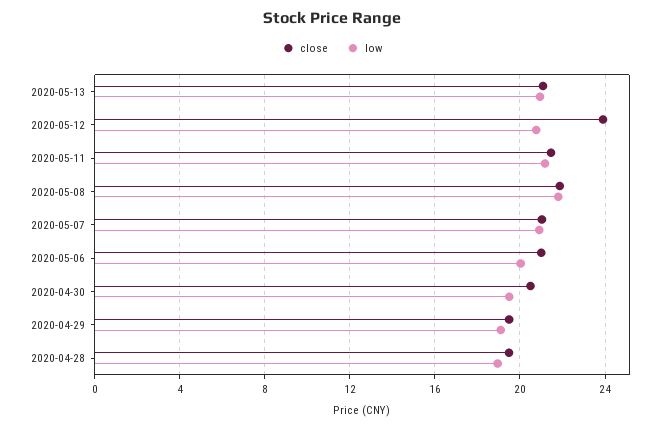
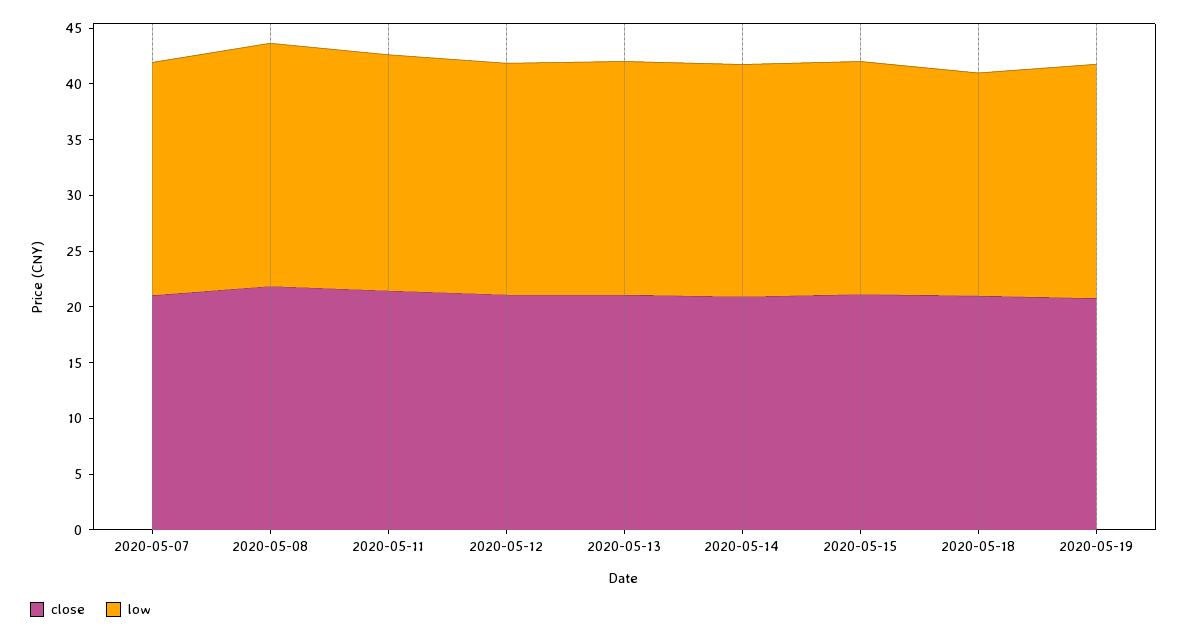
close, 2020-05-12: 24 -> 21
close, 2020-05-06: 21 -> none
low, 2020-05-06: 20 -> none
close, 2020-04-30: 20.5 -> none
low, 2020-04-30: 19.5 -> none
close, 2020-04-29: 19.5 -> none
low, 2020-04-29: 19 -> none
close, 2020-04-28: 19.5 -> none
low, 2020-04-28: 19 -> none
close, 2020-05-14: none -> 21
low, 2020-05-14: none -> 21
close, 2020-05-15: none -> 21
low, 2020-05-15: none -> 21
close, 2020-05-18: none -> 21
low, 2020-05-18: none -> 20
close, 2020-05-19: none -> 21
low, 2020-05-19: none -> 21

